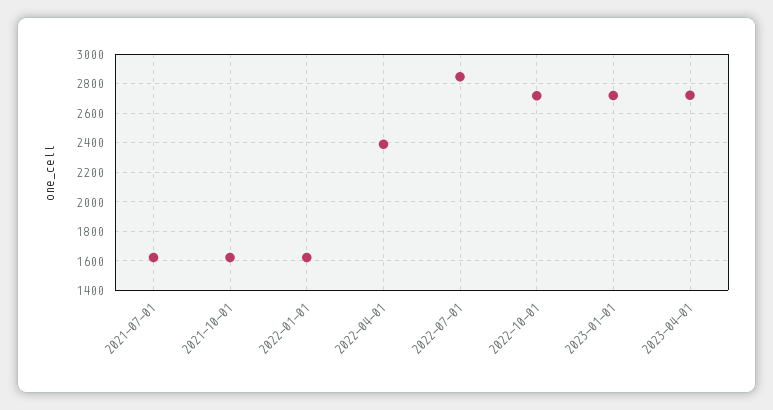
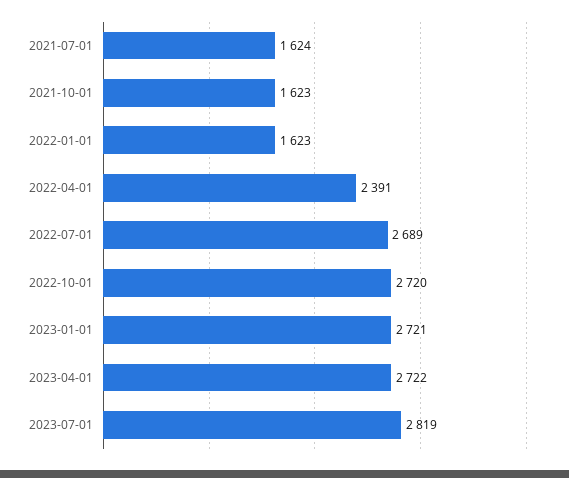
2022-07-01: 2850 -> 2689
2023-07-01: none -> 2819

